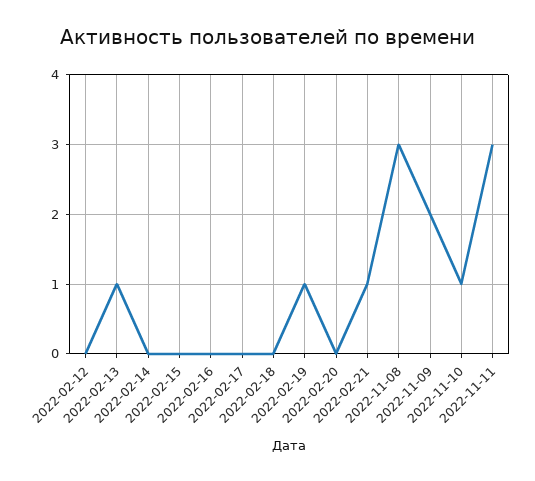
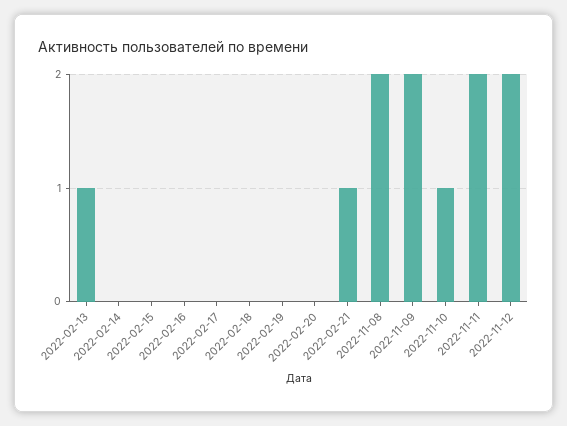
2022-02-12: 0 -> none
2022-02-19: 1 -> 0
2022-11-08: 3 -> 2
2022-11-11: 3 -> 2
2022-11-12: none -> 2

